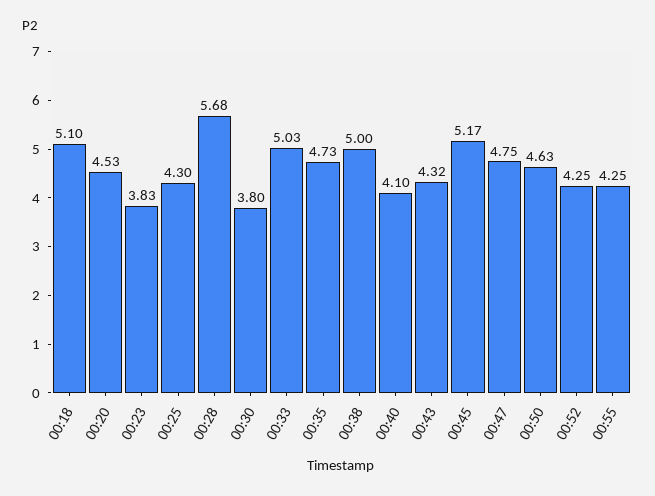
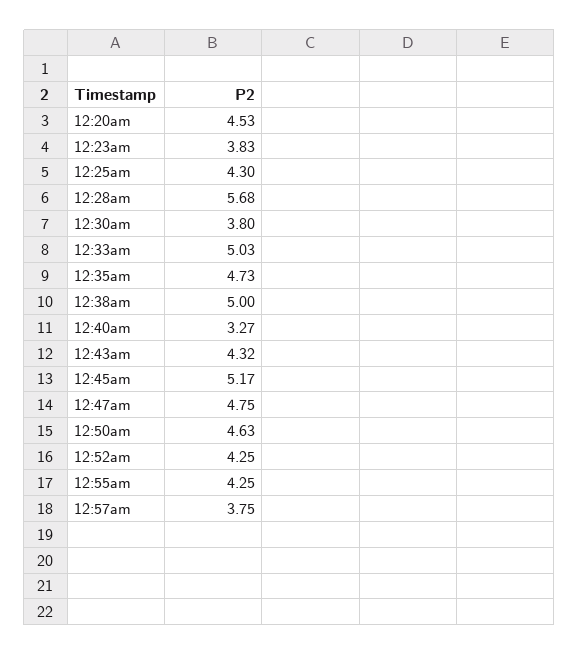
00:18: 5.1 -> none
00:40: 4.1 -> 3.27
12:57am: none -> 3.75

